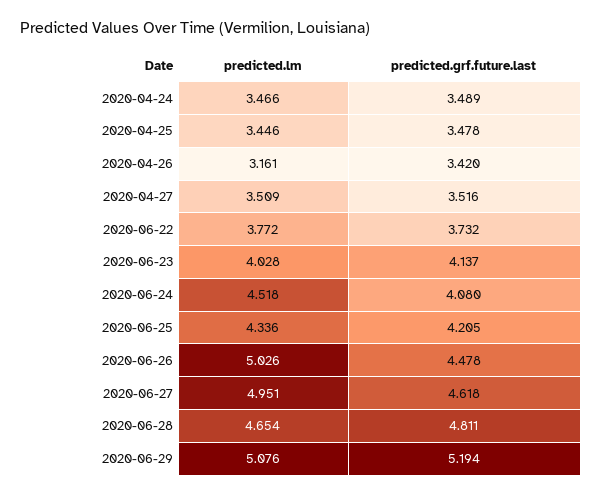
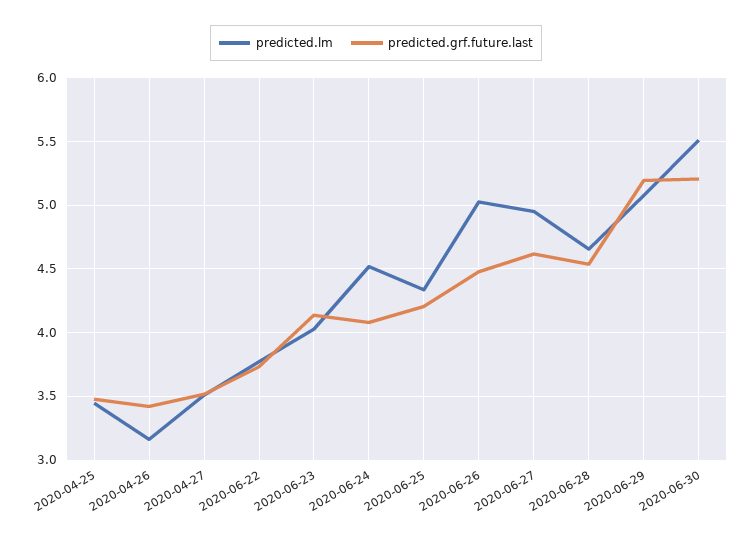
predicted.lm, 2020-04-24: 3.466 -> none
predicted.grf.future.last, 2020-04-24: 3.489 -> none
predicted.grf.future.last, 2020-06-28: 4.811 -> 4.55
predicted.lm, 2020-06-30: none -> 5.5
predicted.grf.future.last, 2020-06-30: none -> 5.2

